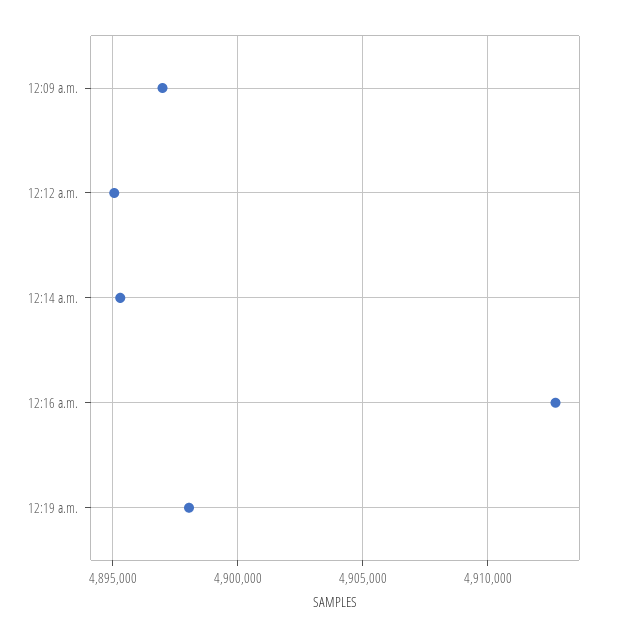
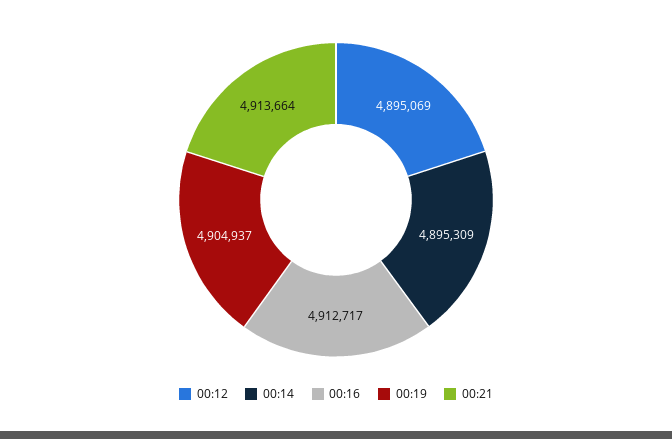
12:09 a.m.: 4897000 -> none
12:19 a.m.: 4898000 -> 4904937
00:21: none -> 4913664

